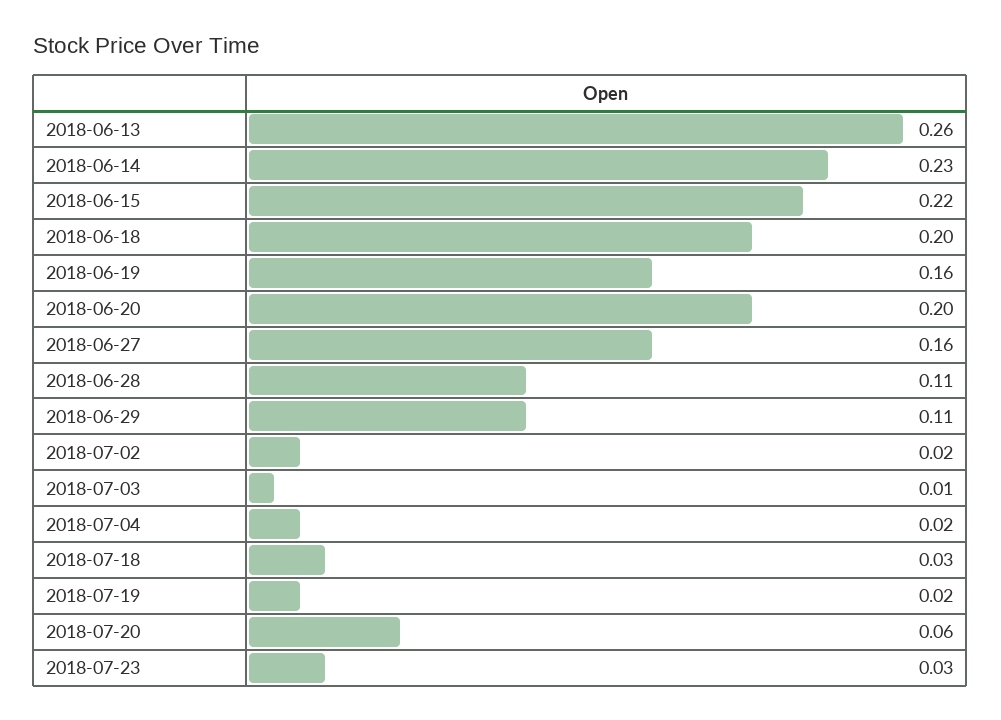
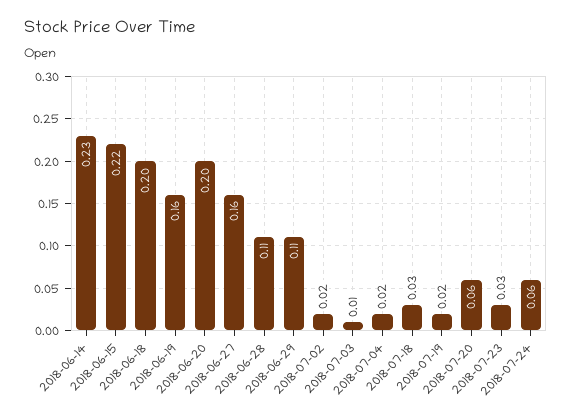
2018-06-13: 0.26 -> none
2018-07-24: none -> 0.06

